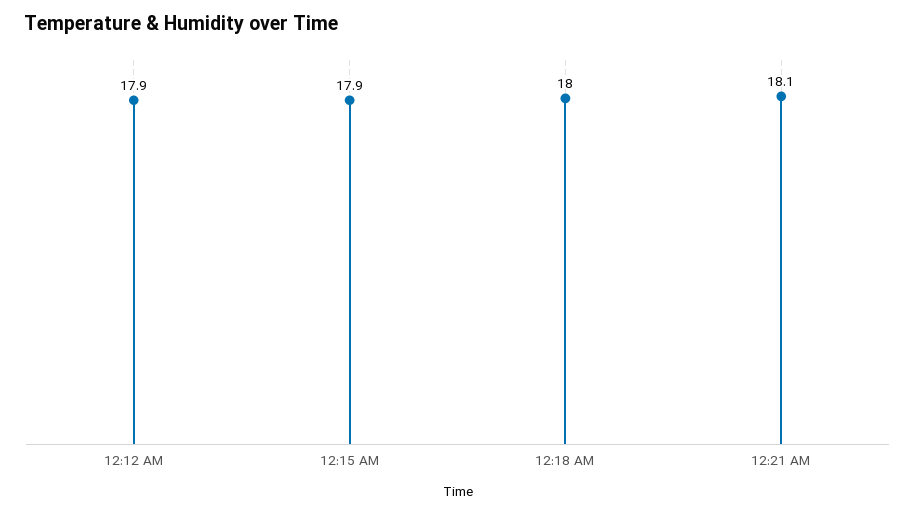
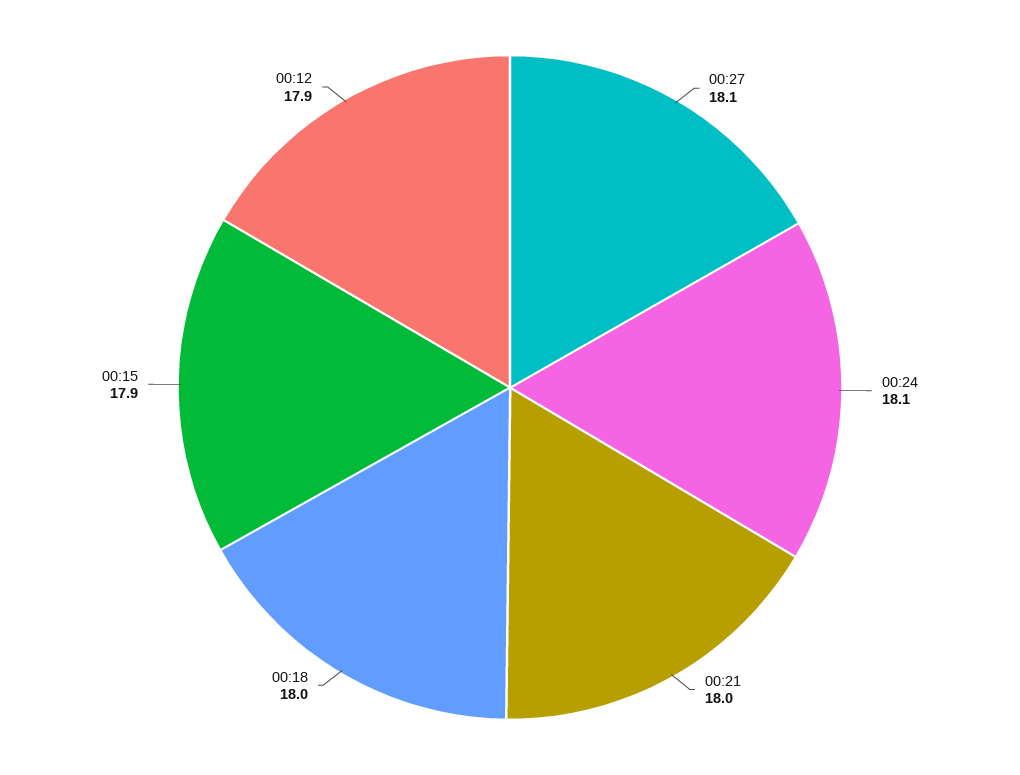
12:21 AM: 18.1 -> 18
00:27: none -> 18.1
00:24: none -> 18.1

